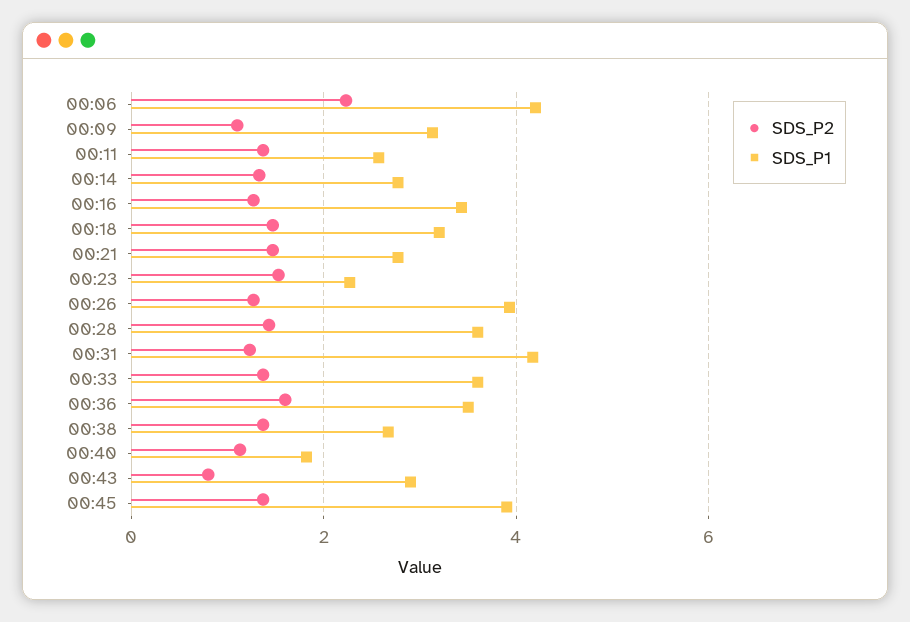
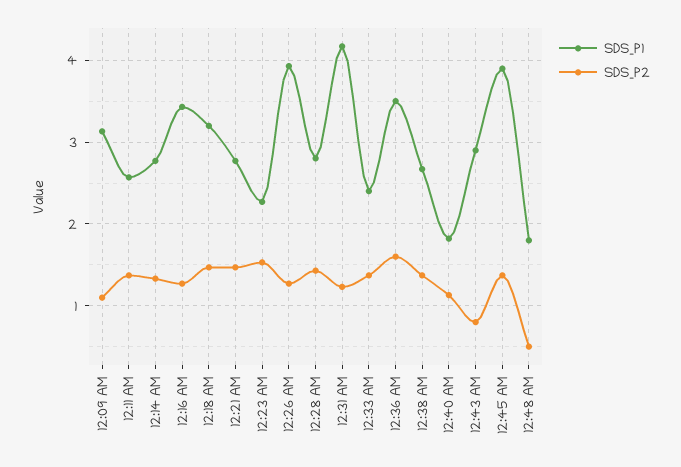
SDS_P2, 00:06: 2.2 -> none
SDS_P1, 00:06: 4.2 -> none
SDS_P1, 00:28: 3.6 -> 2.8
SDS_P1, 00:33: 3.6 -> 2.4
SDS_P1, 12:48 AM: none -> 1.8
SDS_P2, 12:48 AM: none -> 0.5

